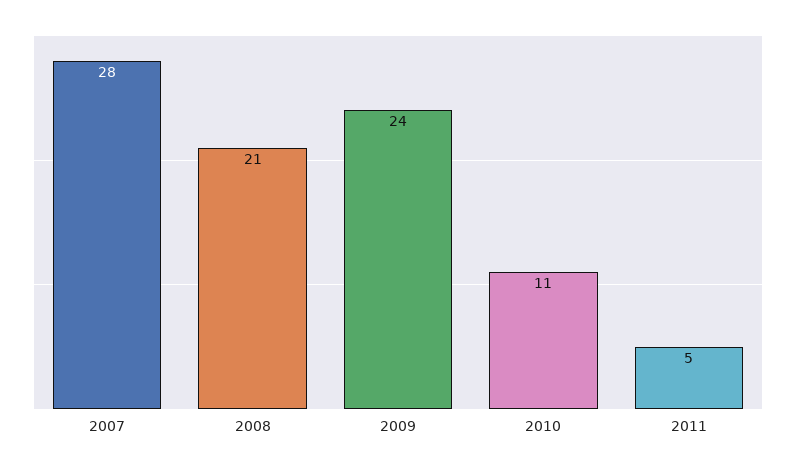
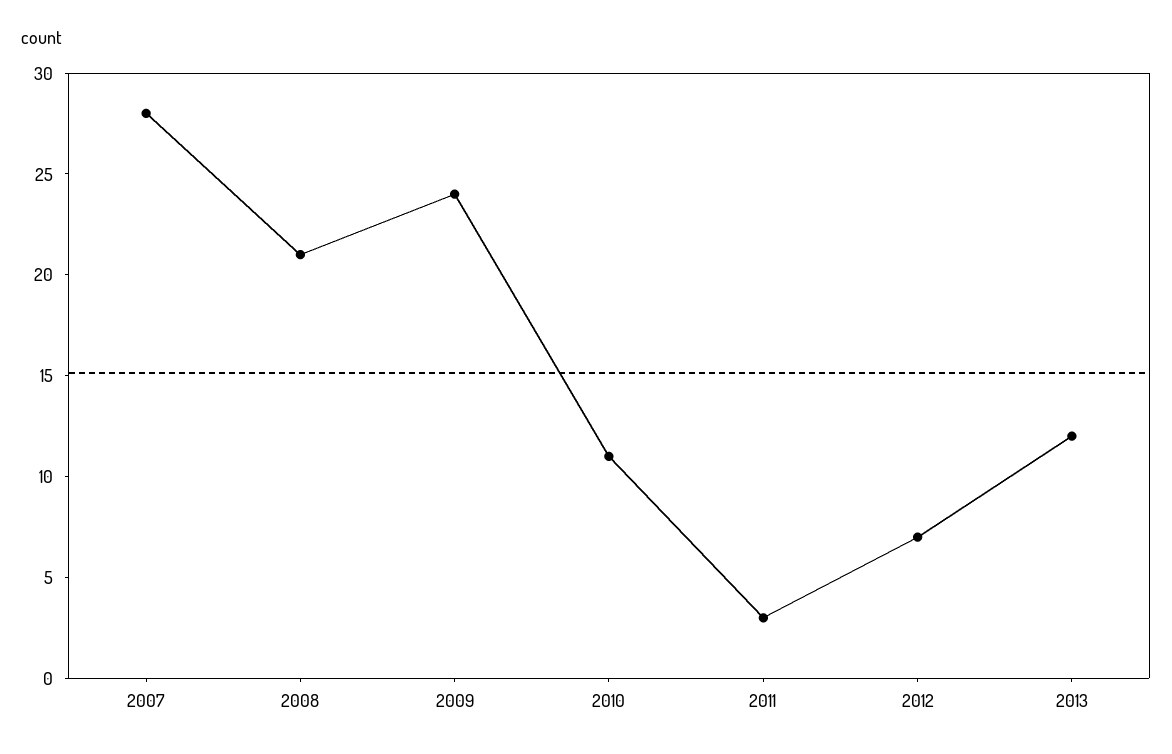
2011: 5 -> 3
2012: none -> 7
2013: none -> 12

